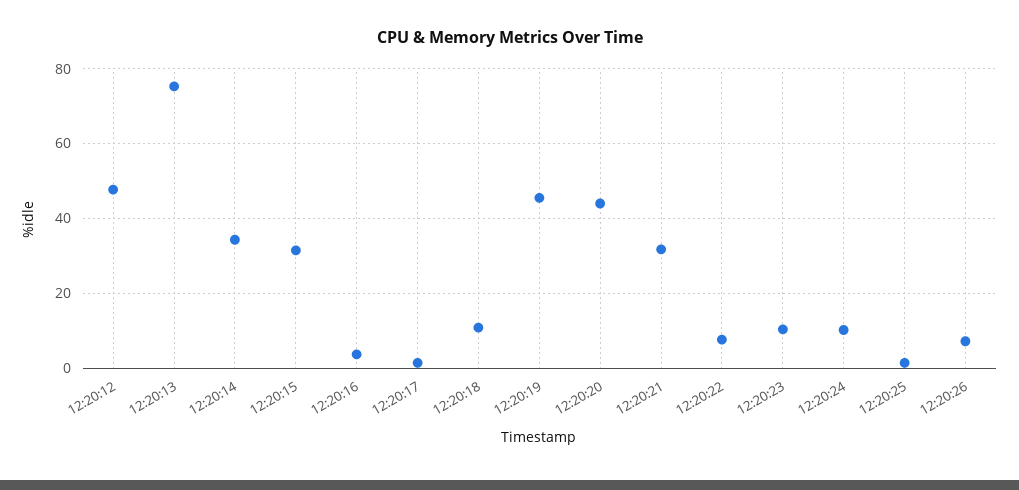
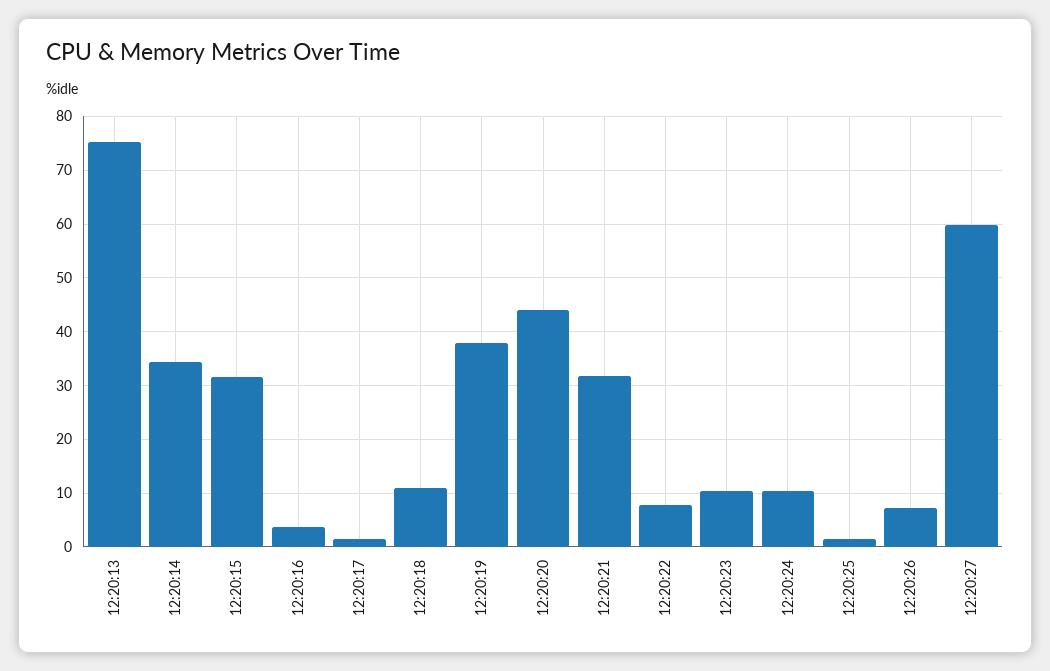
12:20:12: 48 -> none
12:20:19: 46 -> 38
12:20:27: none -> 60

